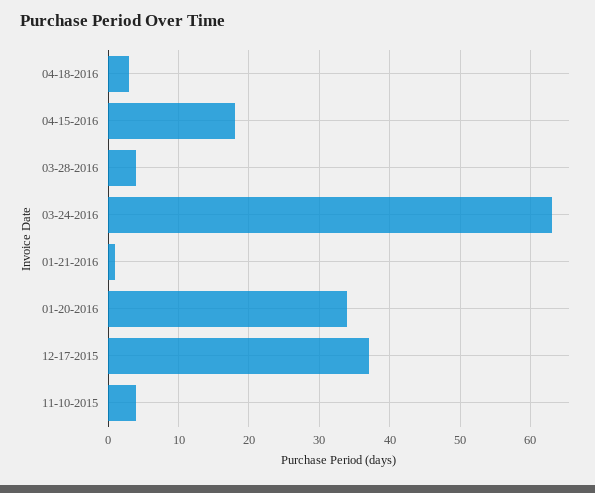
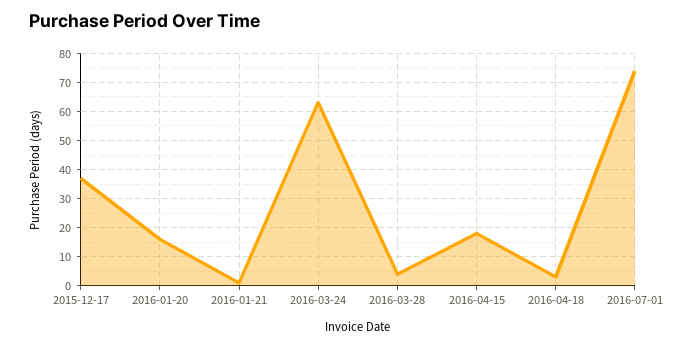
01-20-2016: 34 -> 15
11-10-2015: 4 -> none
2016-07-01: none -> 75

